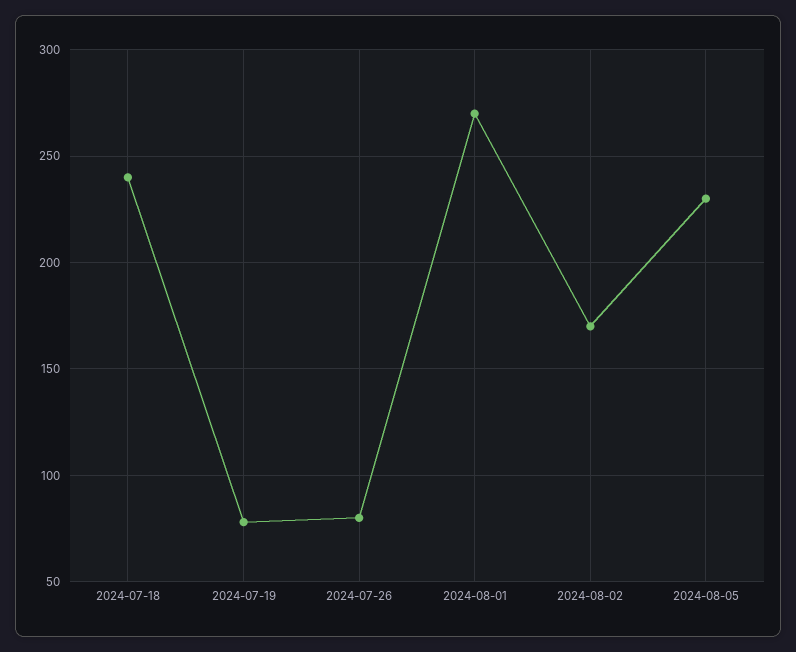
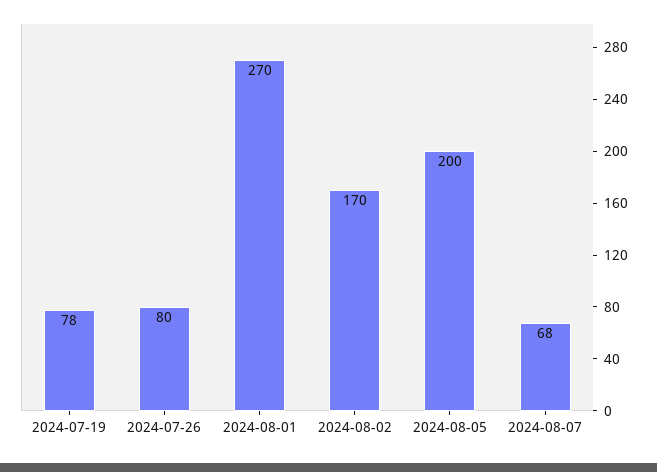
2024-07-18: 240 -> none
2024-08-05: 230 -> 200
2024-08-07: none -> 68

